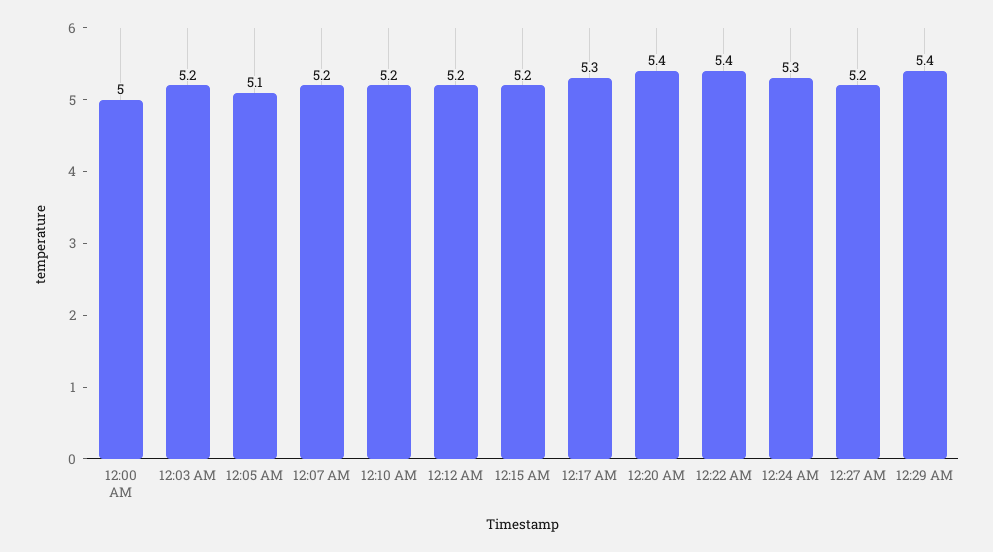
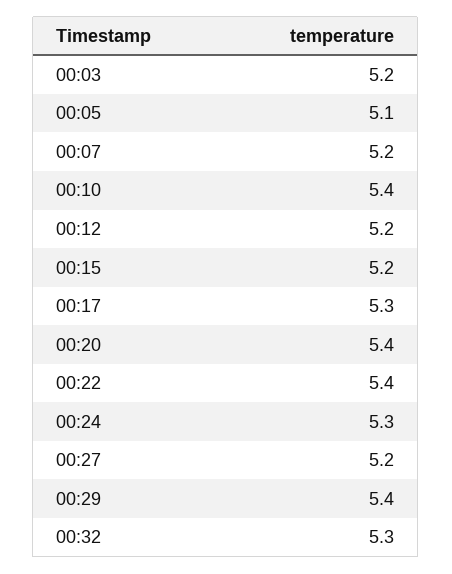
12:00 AM: 5 -> none
12:10 AM: 5.2 -> 5.4
00:32: none -> 5.3

